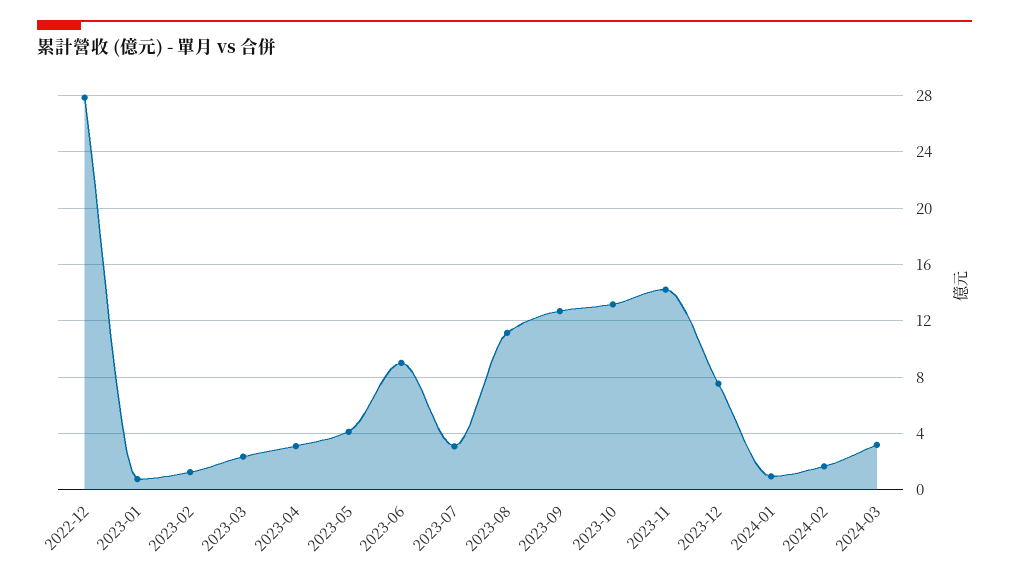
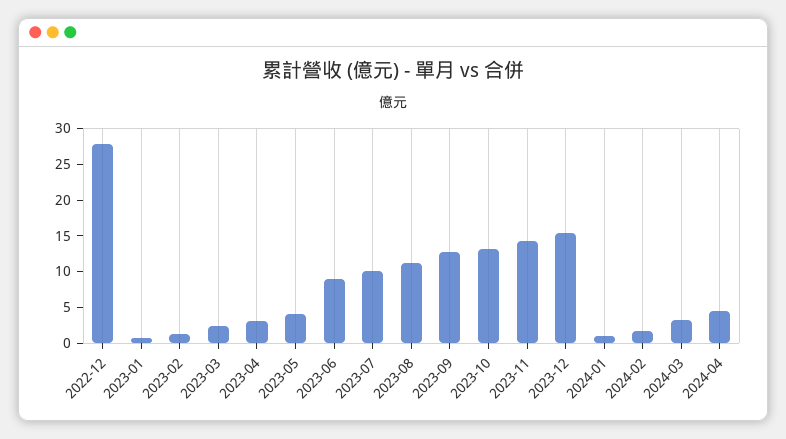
2023-07: 3 -> 10
2023-12: 7.5 -> 15
2024-04: none -> 5

